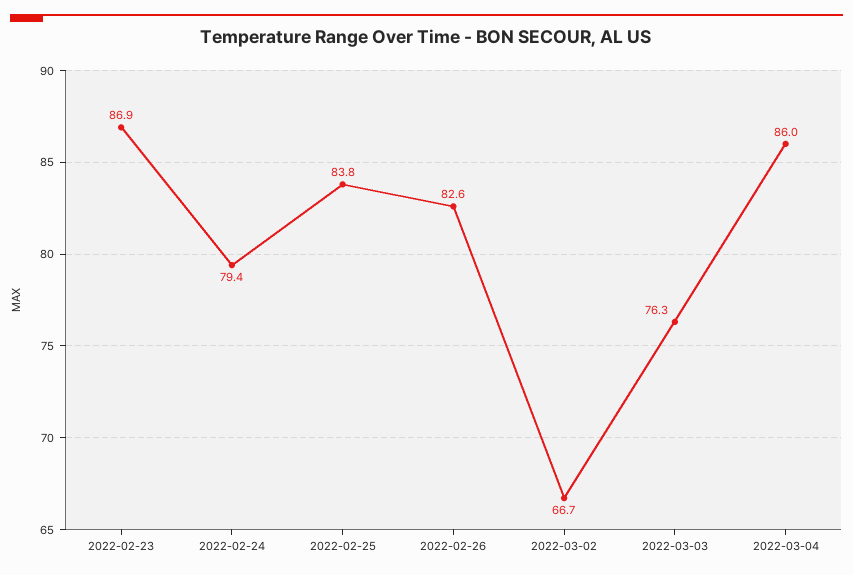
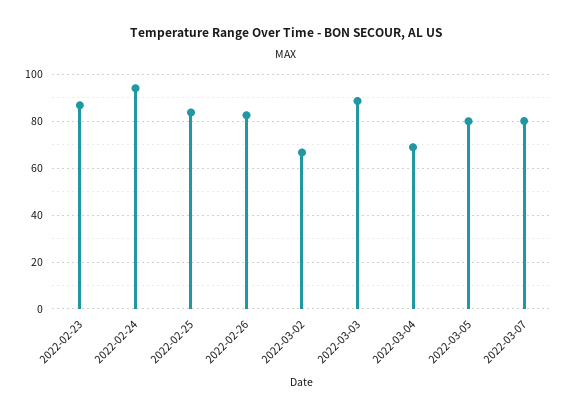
2022-02-24: 79.4 -> 95
2022-03-03: 76.3 -> 90
2022-03-04: 86 -> 70
2022-03-05: none -> 80
2022-03-07: none -> 80

